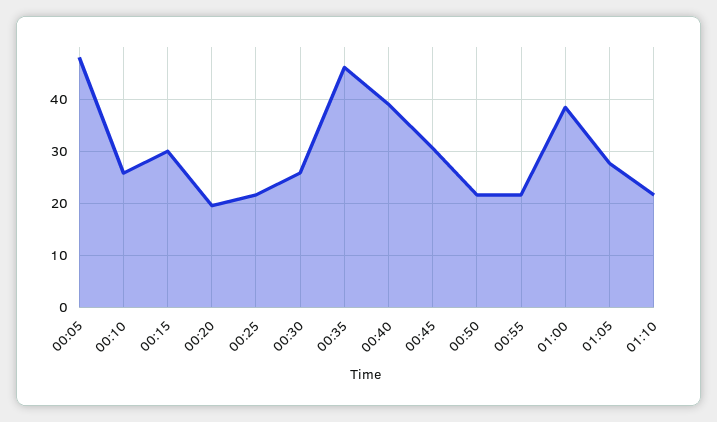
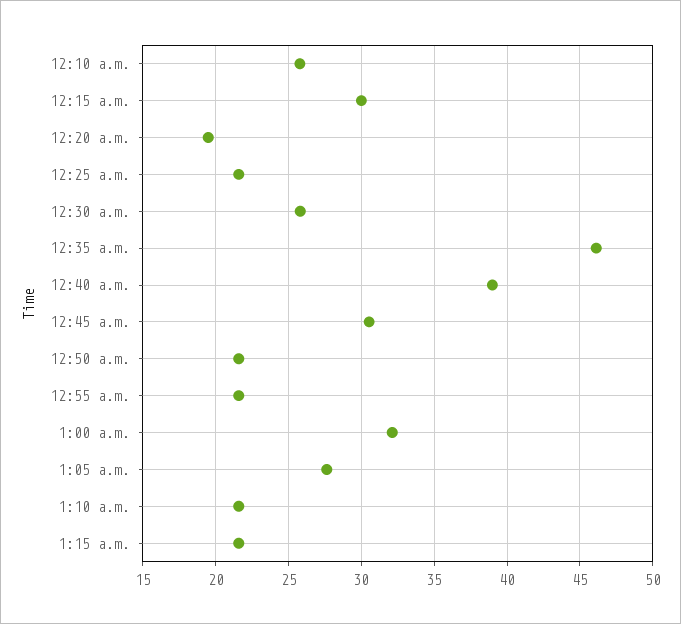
00:05: 48 -> none
01:00: 38 -> 32
1:15 a.m.: none -> 21.5

